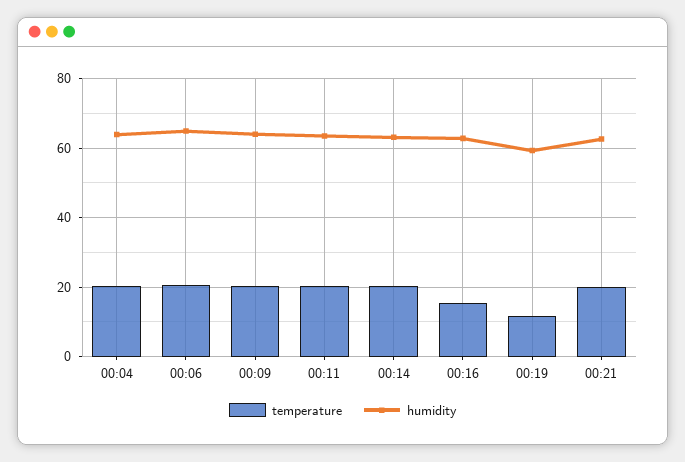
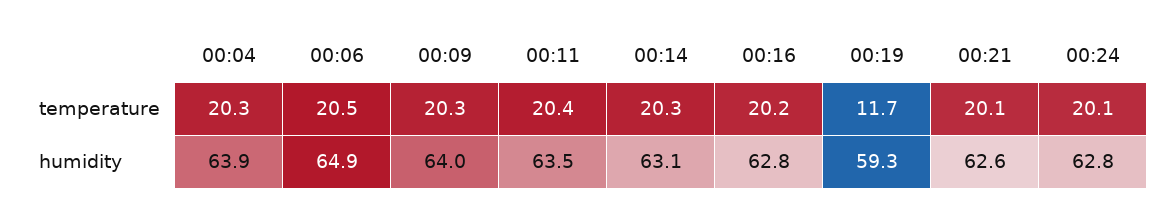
temperature, 00:16: 16 -> 20.2
temperature, 00:24: none -> 20.1
humidity, 00:24: none -> 62.8

